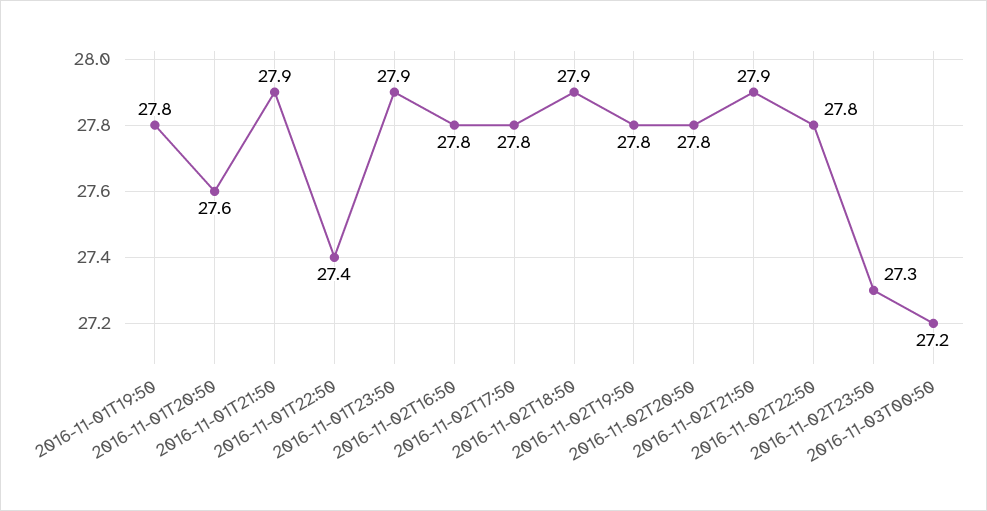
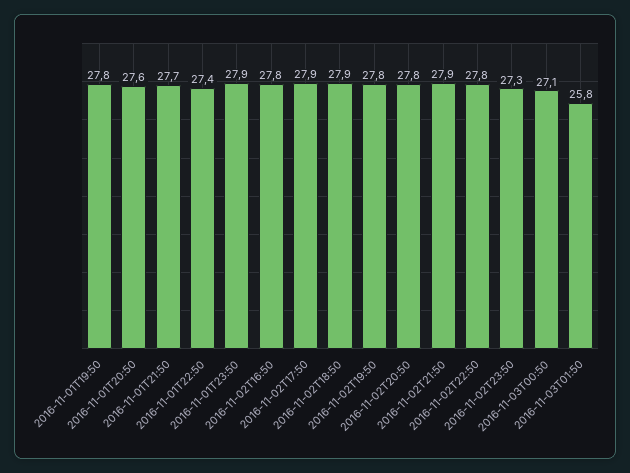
2016-11-01T21:50: 27.9 -> 27.7
2016-11-02T17:50: 27.8 -> 27.9
2016-11-03T00:50: 27.2 -> 27.1
2016-11-03T01:50: none -> 25.8

